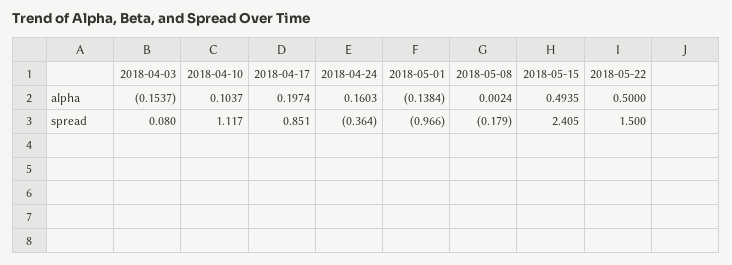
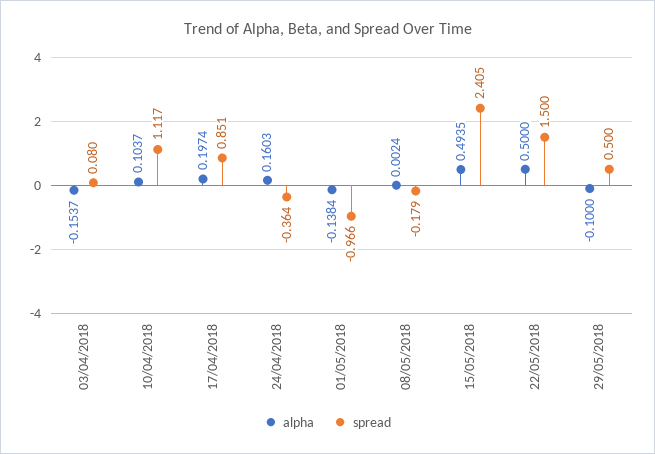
alpha, 29/05/2018: none -> -0.1
spread, 29/05/2018: none -> 0.5

